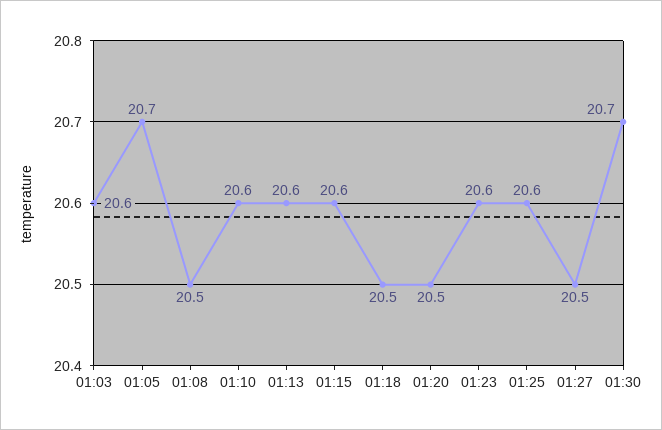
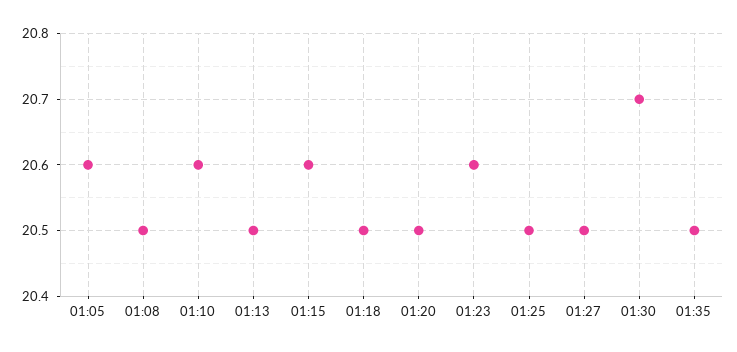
01:03: 20.6 -> none
01:05: 20.7 -> 20.6
01:13: 20.6 -> 20.5
01:25: 20.6 -> 20.5
01:35: none -> 20.5

